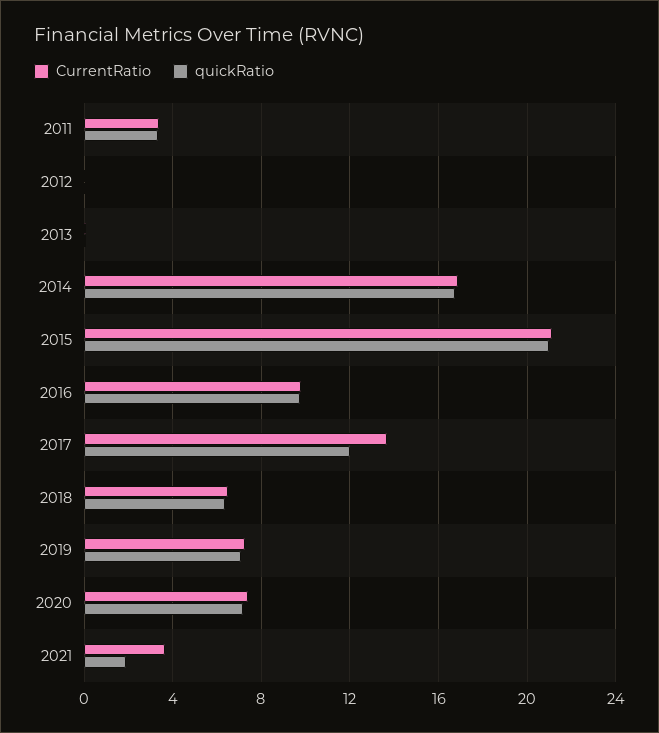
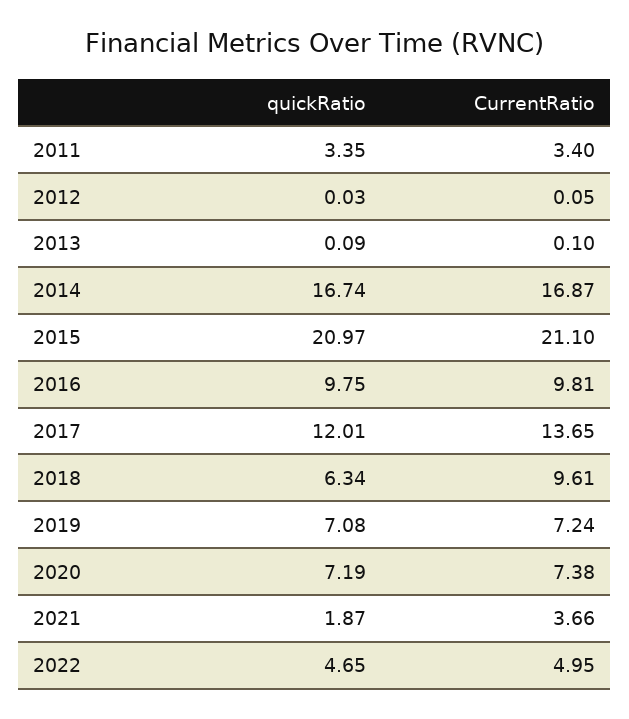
CurrentRatio, 2018: 6.5 -> 9.61
quickRatio, 2022: none -> 4.65
CurrentRatio, 2022: none -> 4.95

